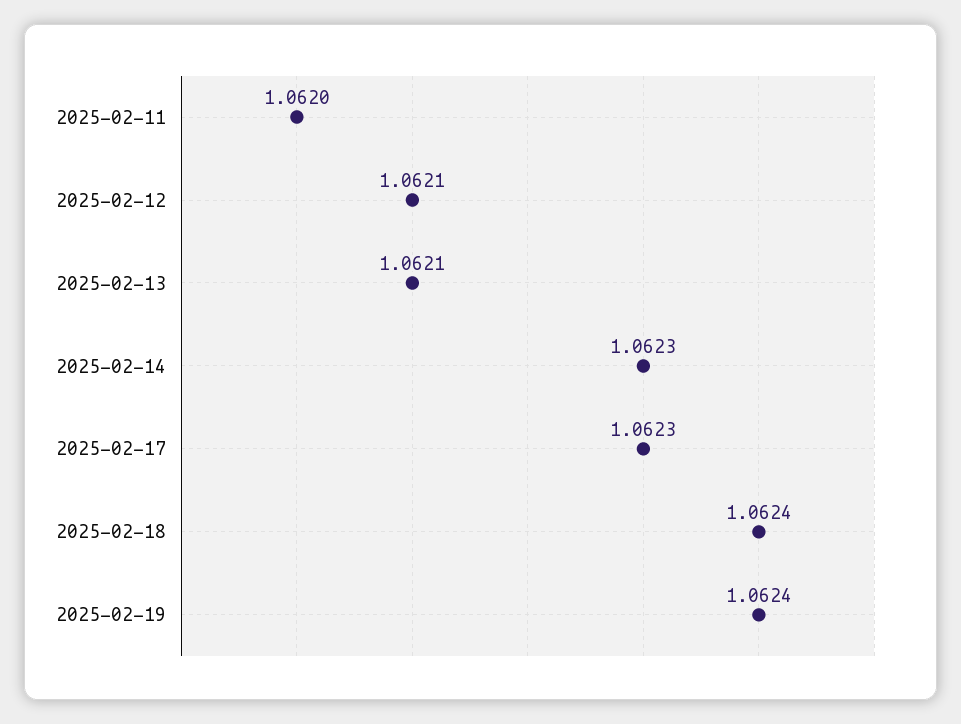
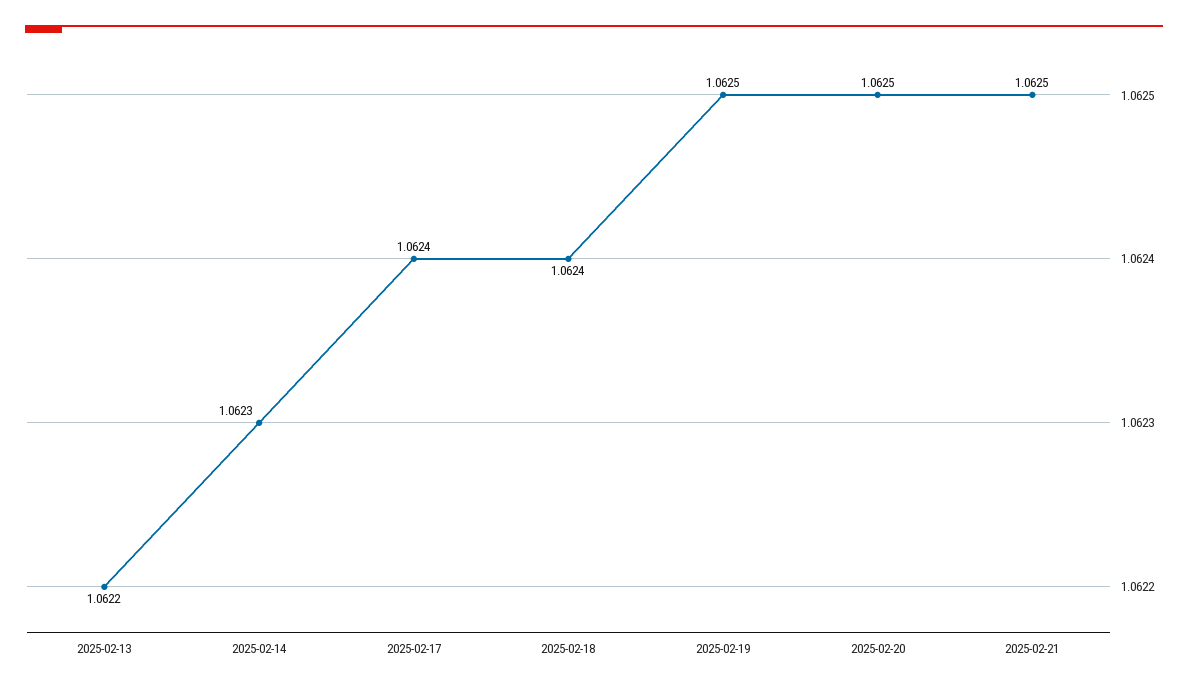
2025-02-11: 1.062 -> none
2025-02-12: 1.0621 -> none
2025-02-13: 1.0621 -> 1.0622
2025-02-17: 1.0623 -> 1.0624
2025-02-19: 1.0624 -> 1.0625
2025-02-20: none -> 1.0625
2025-02-21: none -> 1.0625

